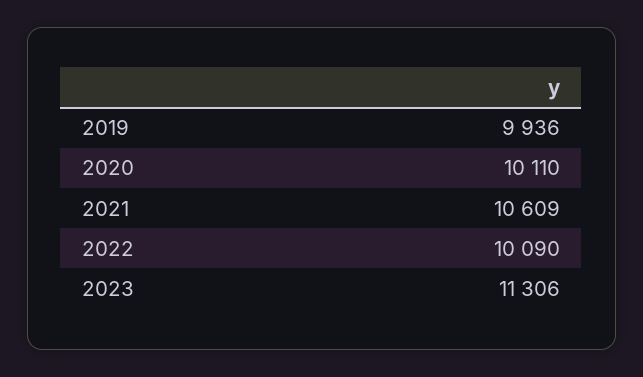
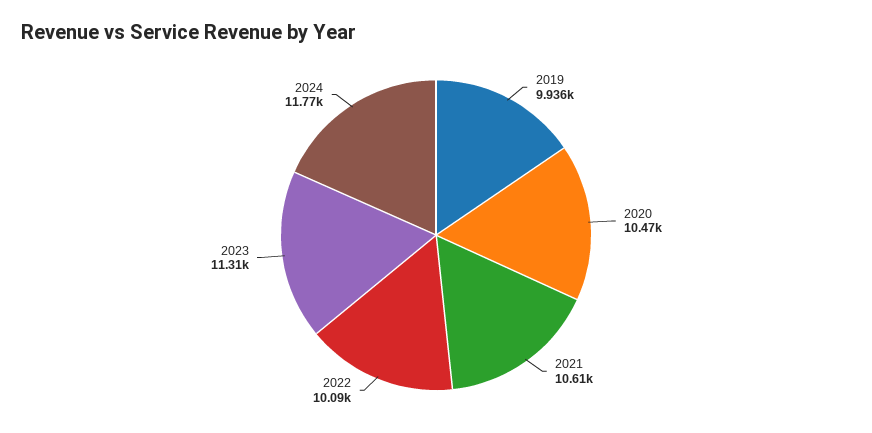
2020: 10110 -> 10470
2024: none -> 11770

